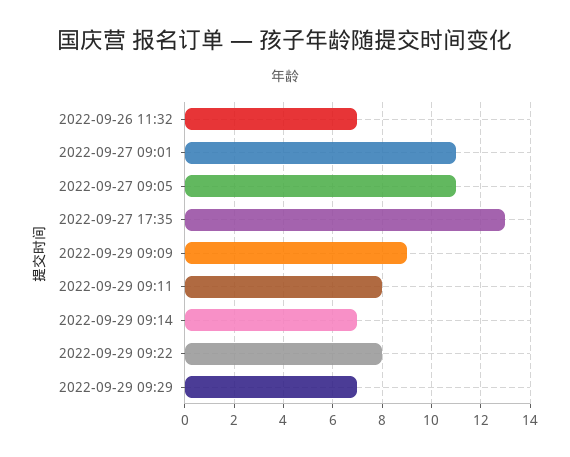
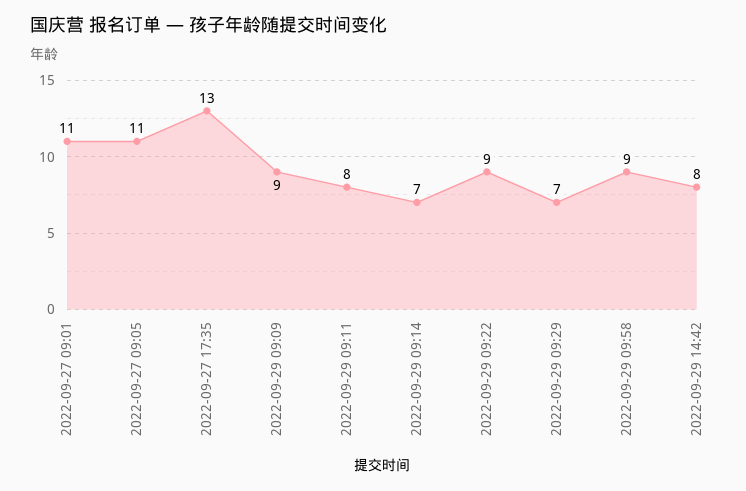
2022-09-26 11:32: 7 -> none
2022-09-29 09:22: 8 -> 9
2022-09-29 09:58: none -> 9
2022-09-29 14:42: none -> 8

